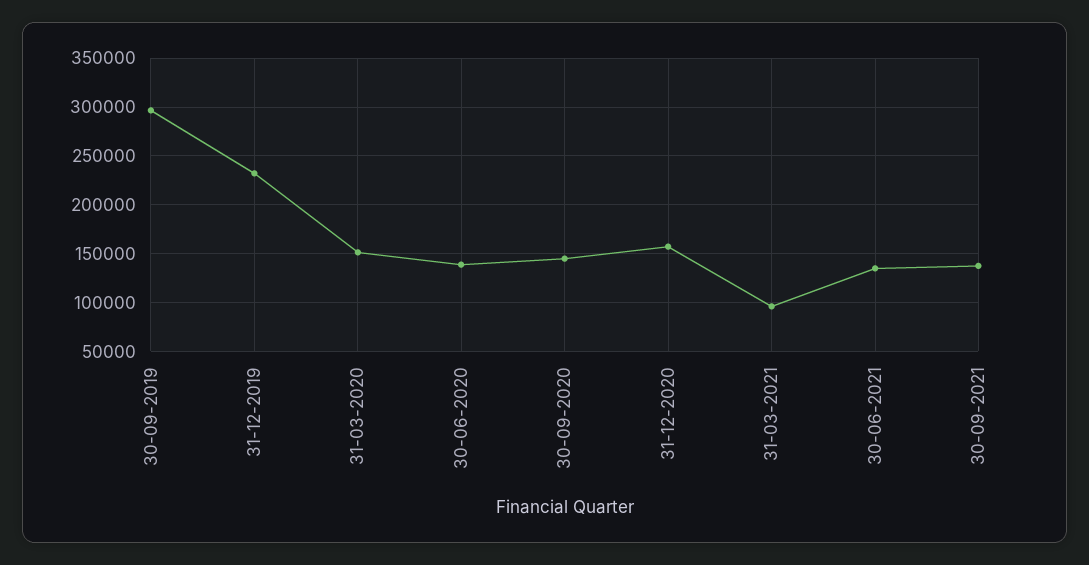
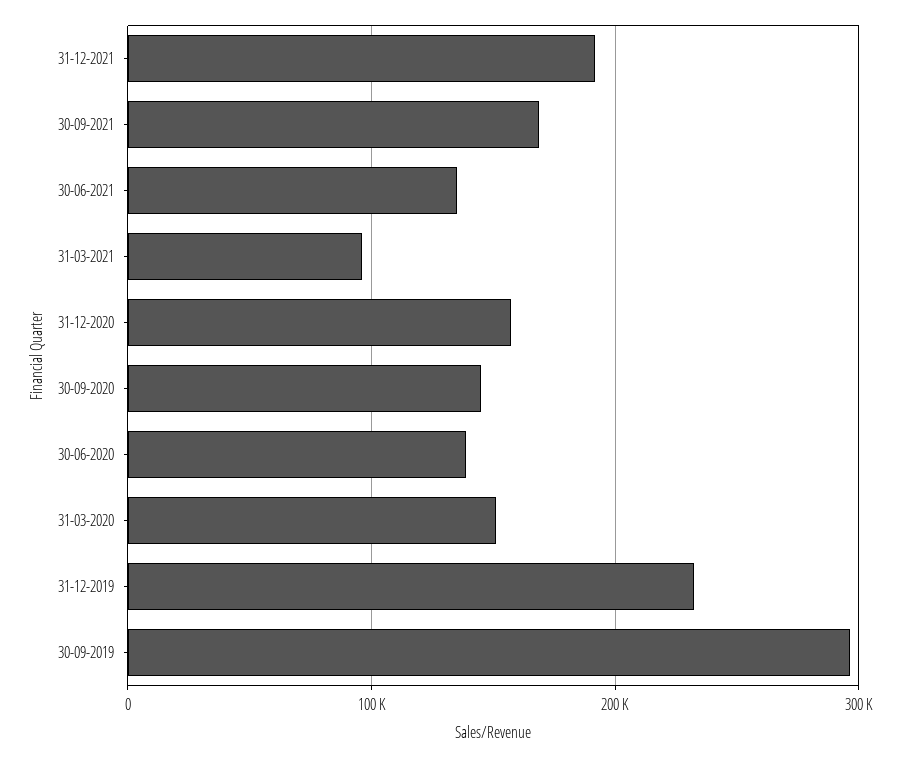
30-09-2021: 140000 -> 170000
31-12-2021: none -> 190000

